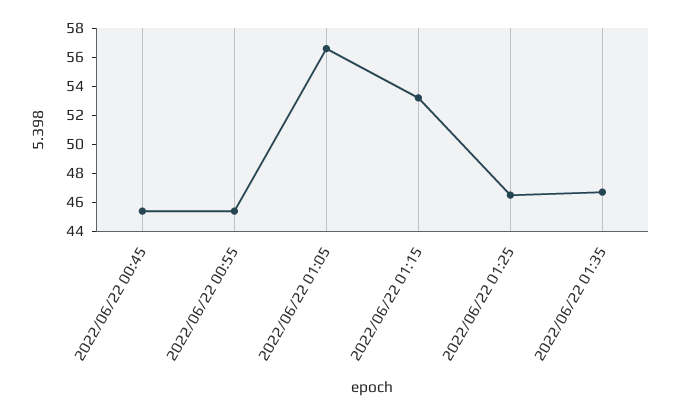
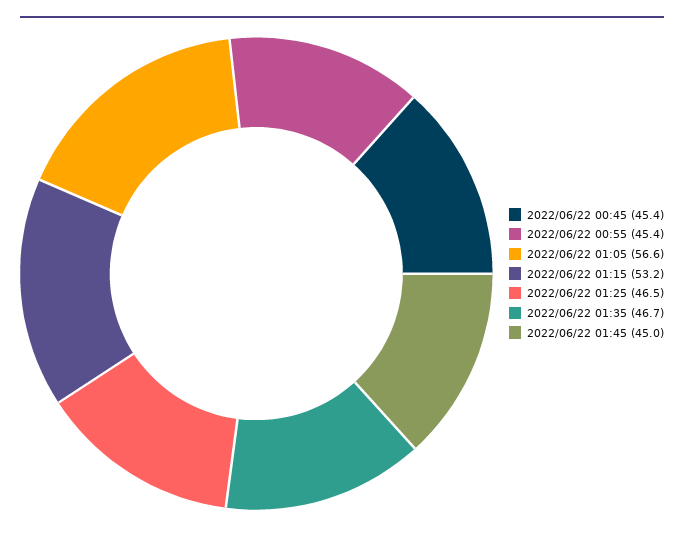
2022/06/22 01:45: none -> 45

